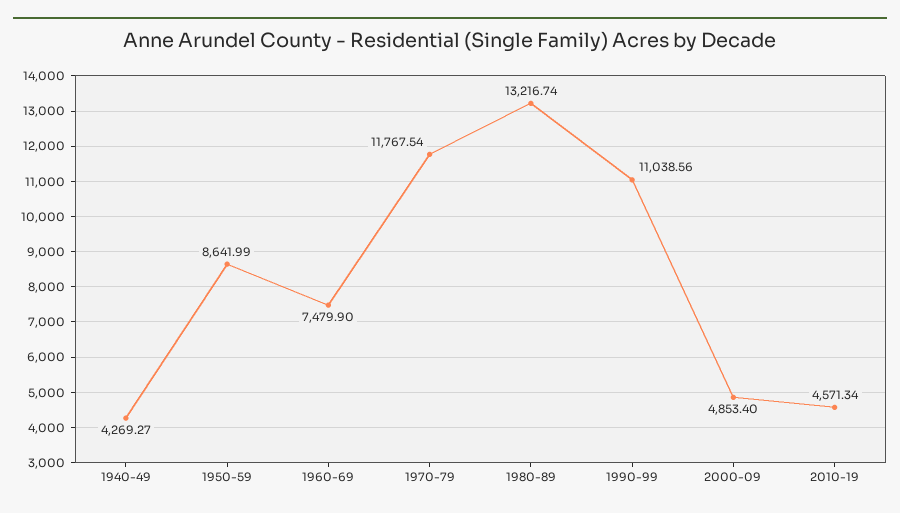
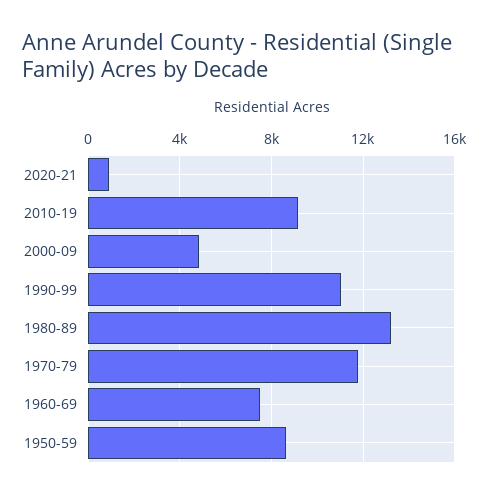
1940-49: 4269.27 -> none
2010-19: 4571.34 -> 9000
2020-21: none -> 1000

